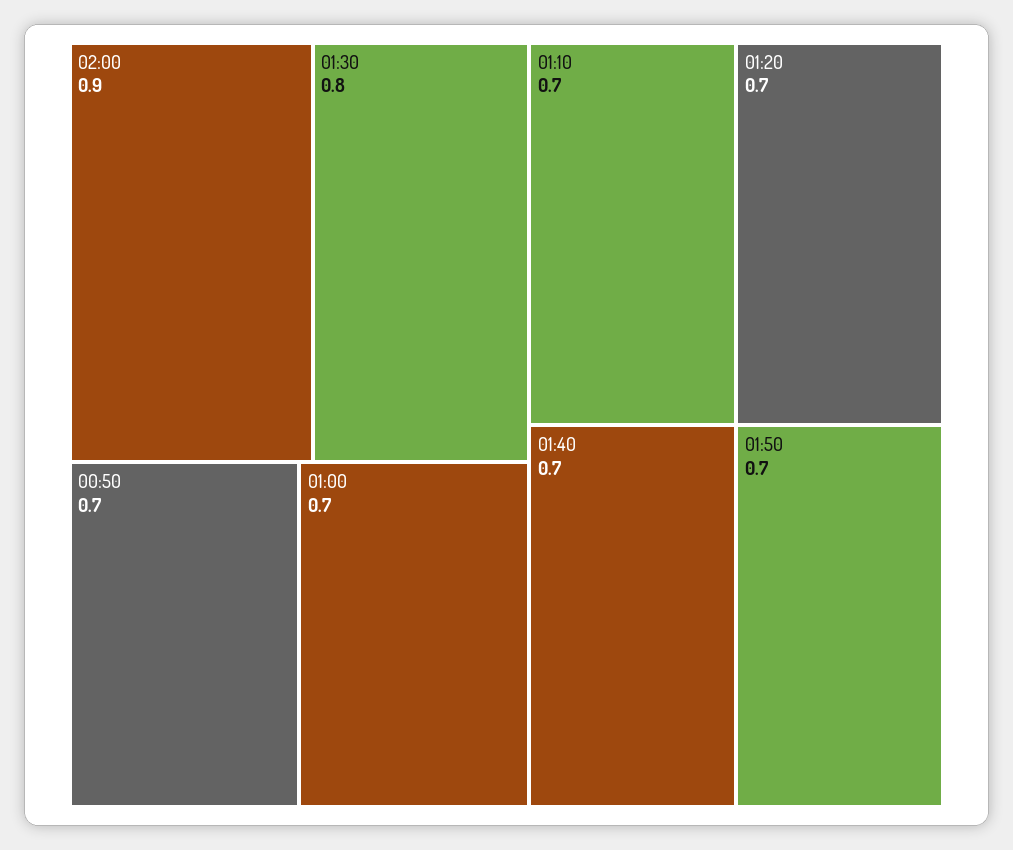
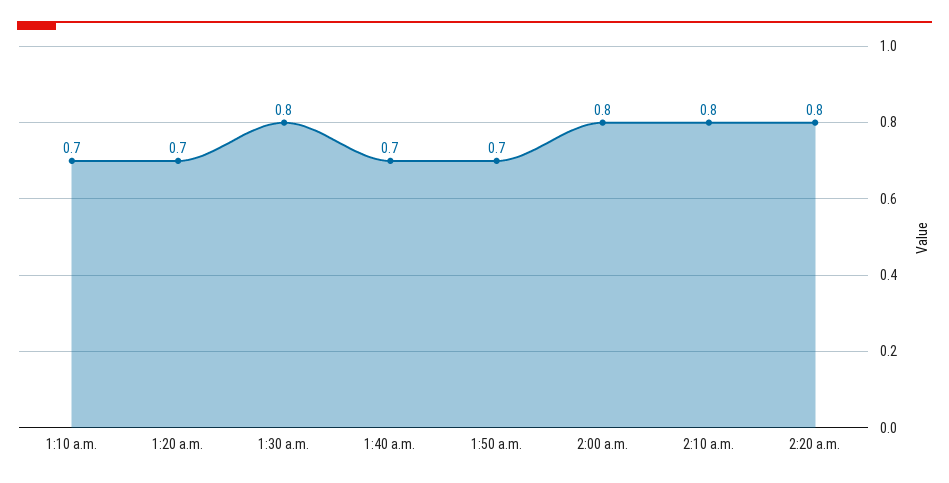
02:00: 0.9 -> 0.8
00:50: 0.7 -> none
01:00: 0.7 -> none
2:10 a.m.: none -> 0.8
2:20 a.m.: none -> 0.8

